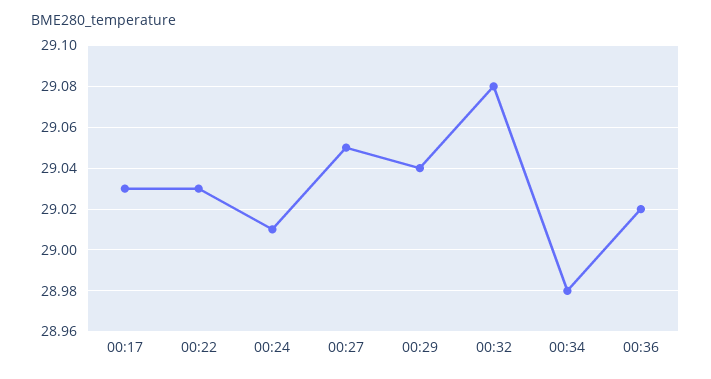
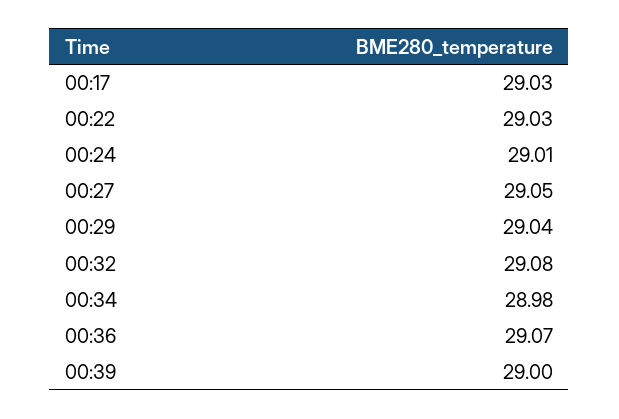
00:36: 29.02 -> 29.07
00:39: none -> 29

